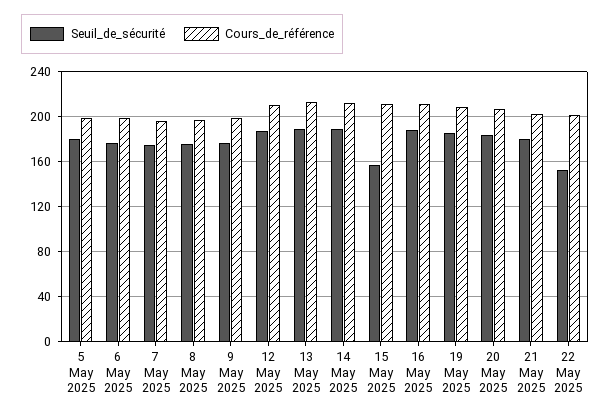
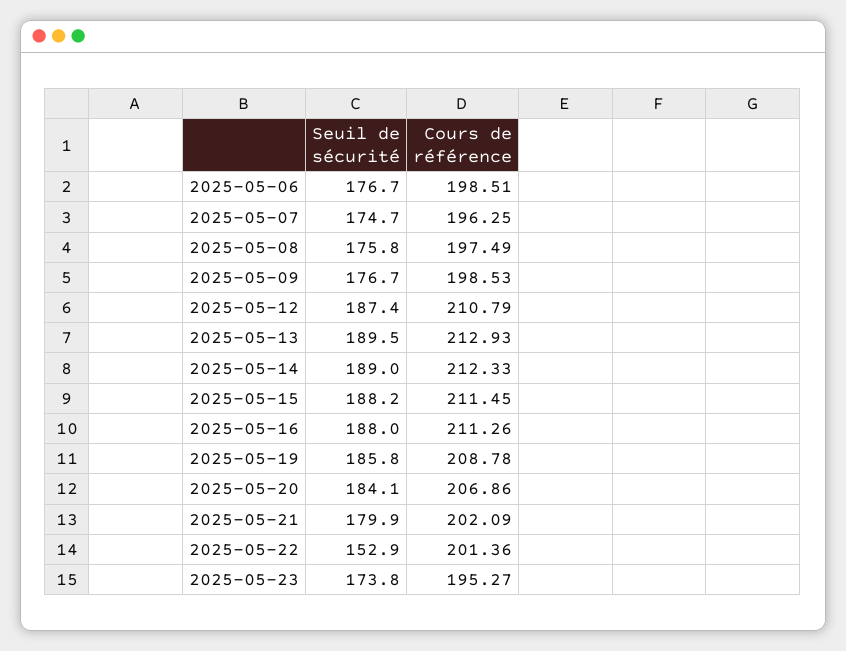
Seuil_de_sécurité, 5 May 2025: 180 -> none
Cours_de_référence, 5 May 2025: 200 -> none
Seuil_de_sécurité, 15 May 2025: 160 -> 188.2
Seuil_de_sécurité, 2025-05-23: none -> 173.8
Cours_de_référence, 2025-05-23: none -> 195.27

